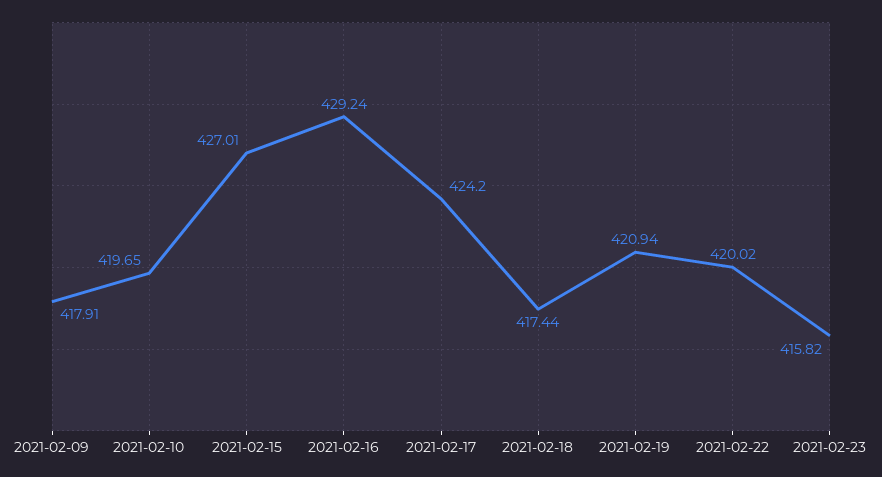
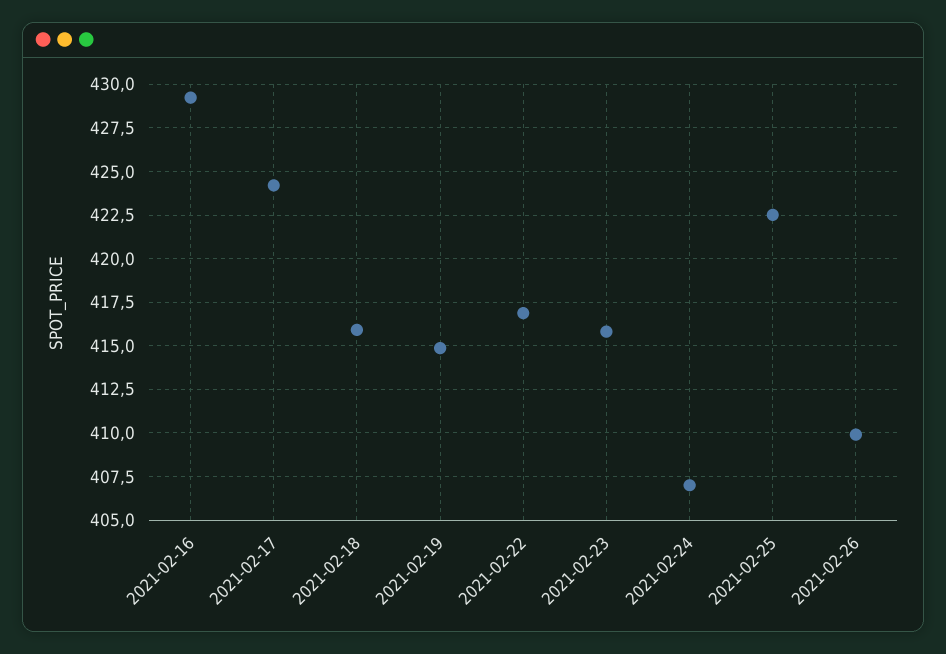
2021-02-09: 417.91 -> none
2021-02-10: 419.65 -> none
2021-02-15: 427.01 -> none
2021-02-18: 417.44 -> 416
2021-02-19: 420.94 -> 415
2021-02-22: 420.02 -> 417
2021-02-24: none -> 407
2021-02-25: none -> 422.5
2021-02-26: none -> 410

